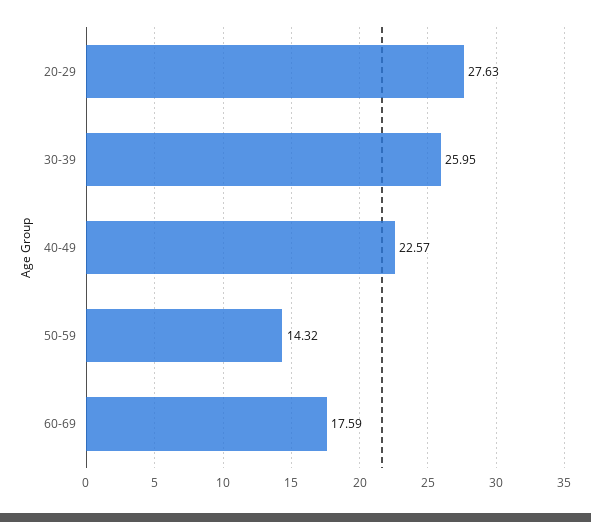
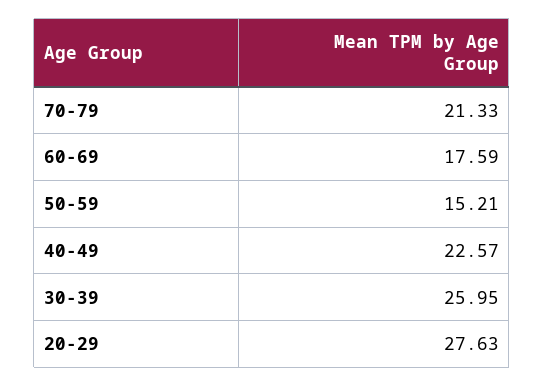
50-59: 14.32 -> 15.21
70-79: none -> 21.33

